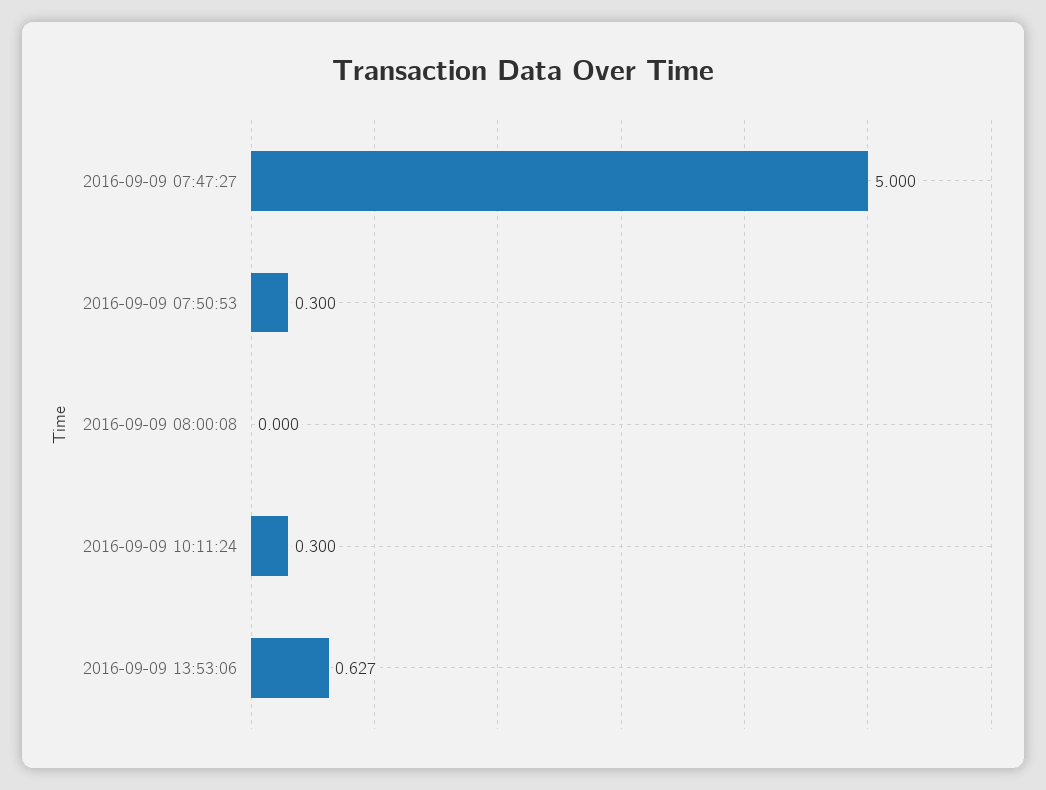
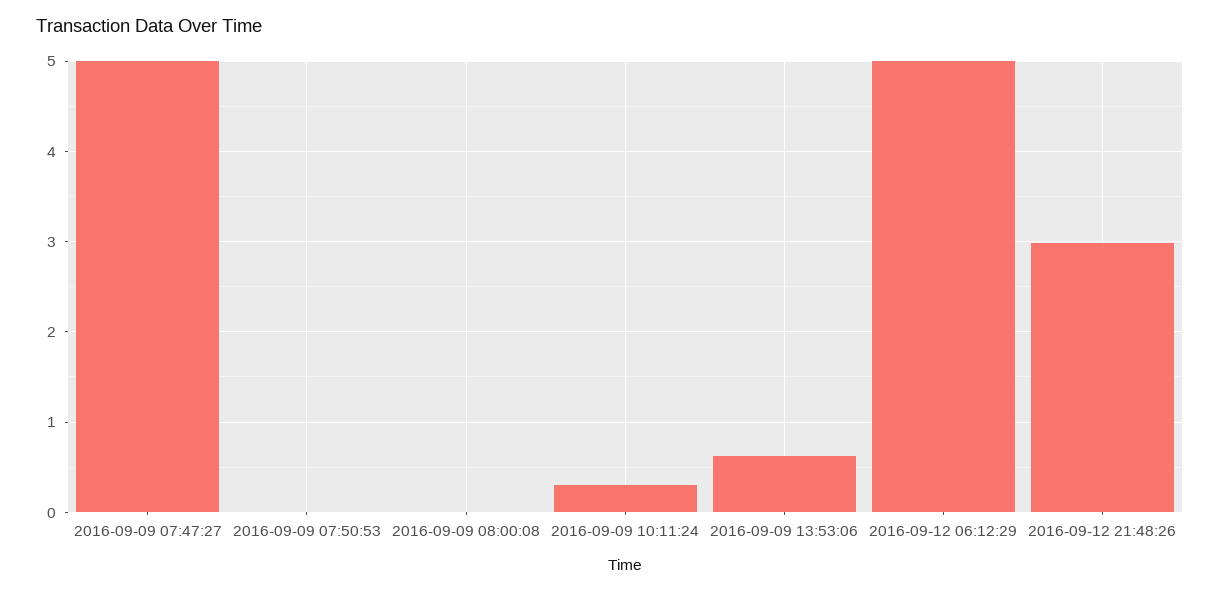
2016-09-09 07:50:53: 0.3 -> 0
2016-09-12 06:12:29: none -> 5
2016-09-12 21:48:26: none -> 3

